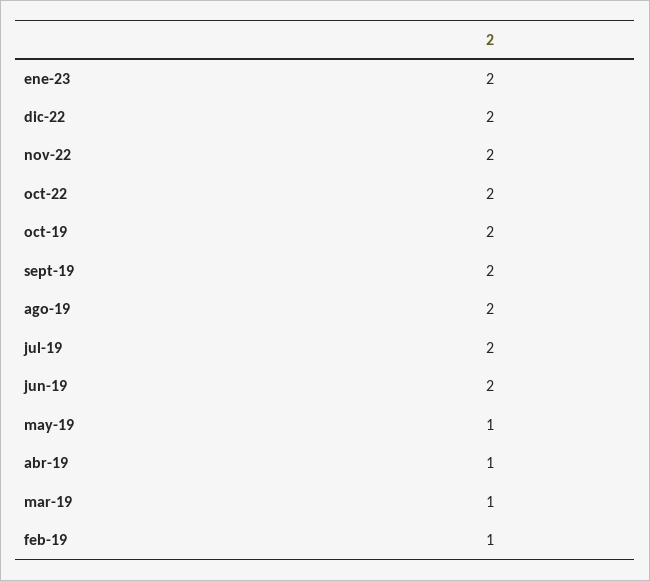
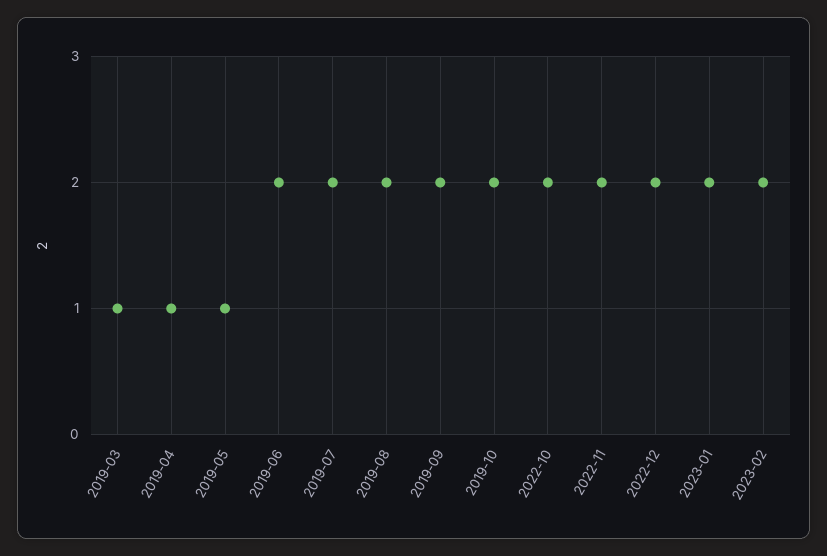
feb-19: 1 -> none
2023-02: none -> 2

